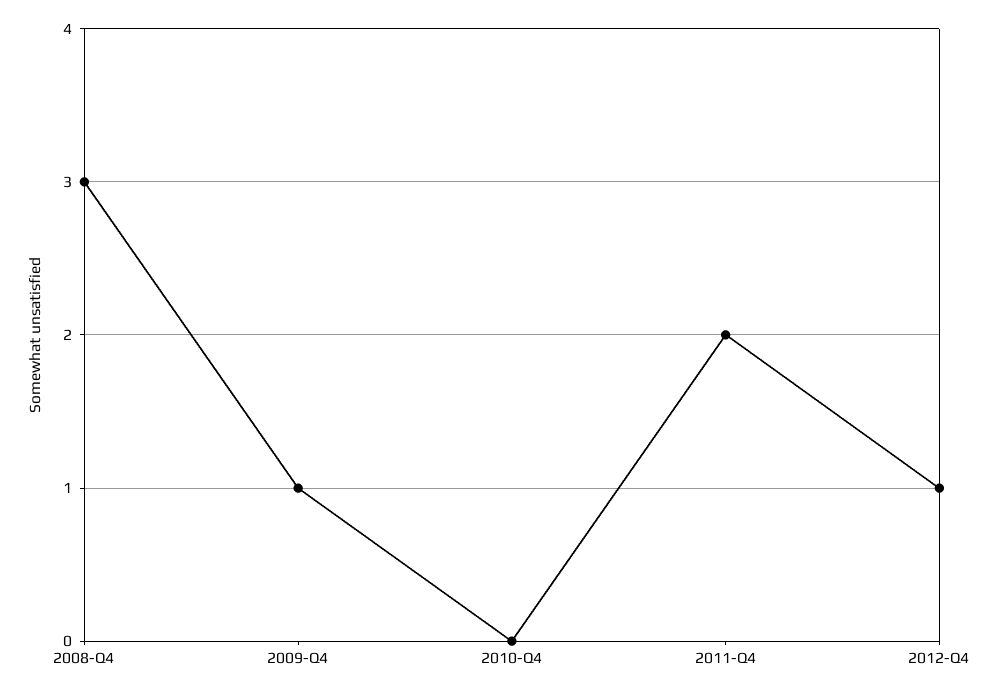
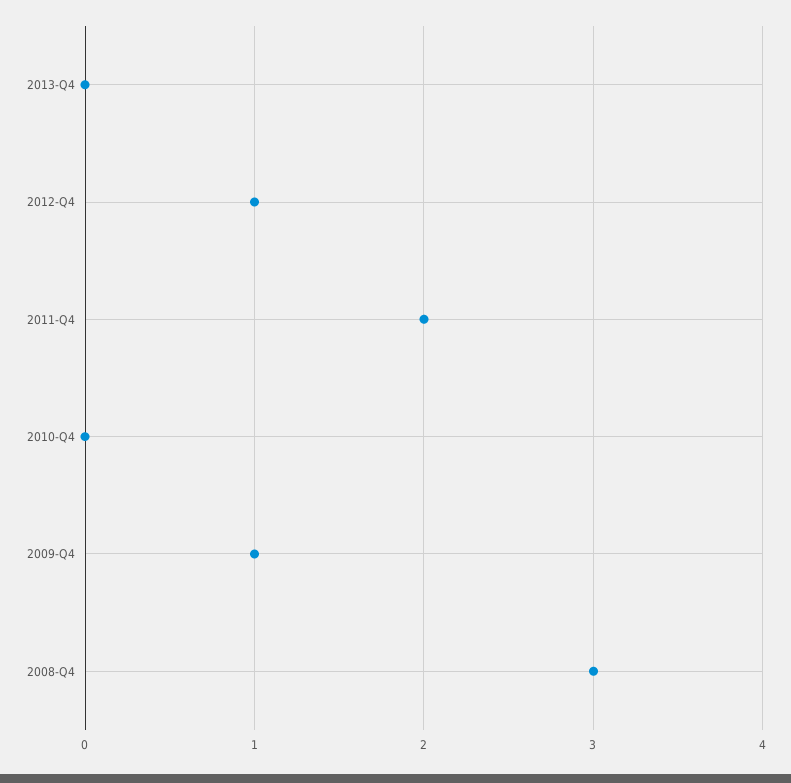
2013-Q4: none -> 0

